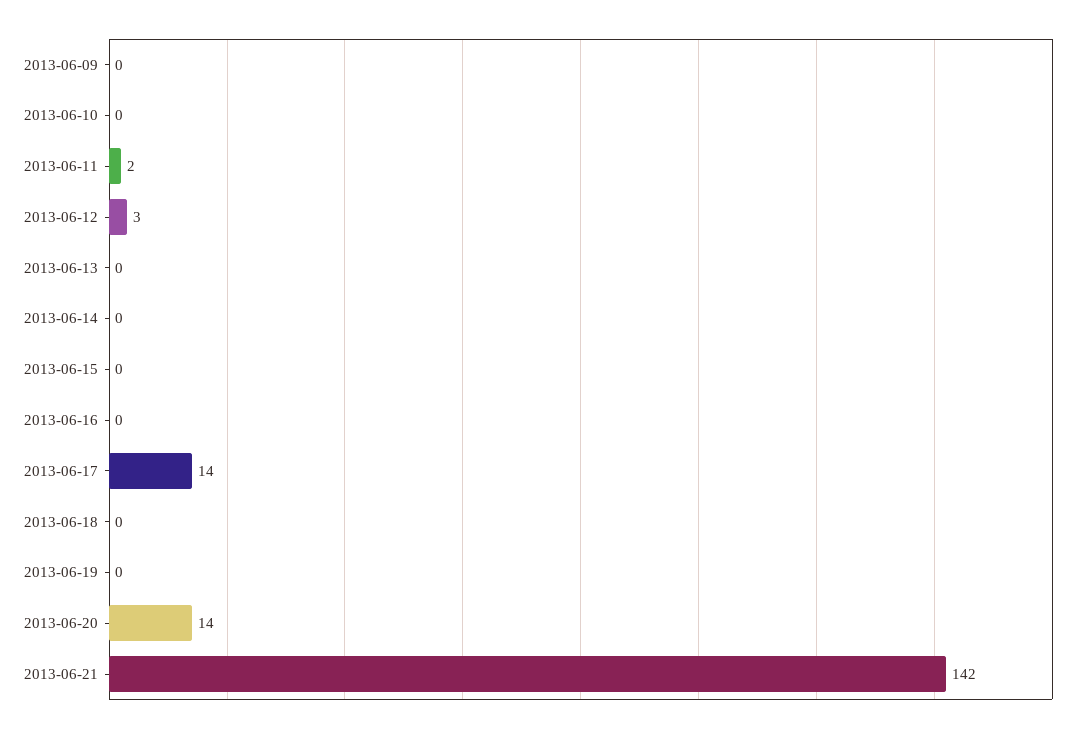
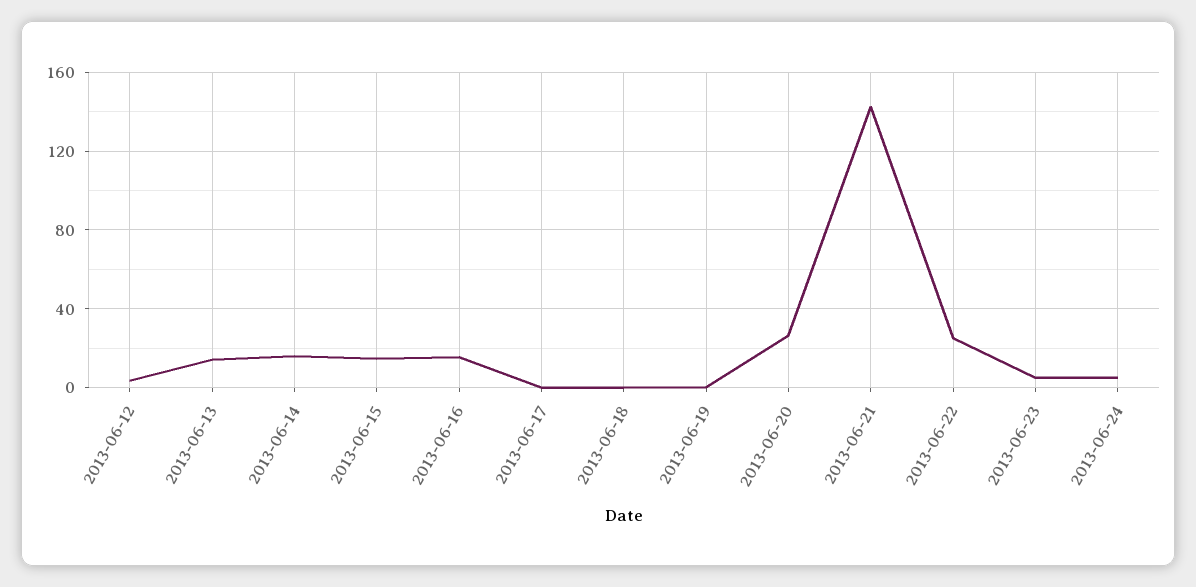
2013-06-09: 0 -> none
2013-06-10: 0 -> none
2013-06-11: 2 -> none
2013-06-13: 0 -> 15
2013-06-14: 0 -> 15
2013-06-15: 0 -> 15
2013-06-16: 0 -> 15
2013-06-17: 14 -> 0
2013-06-20: 14 -> 25
2013-06-22: none -> 25
2013-06-23: none -> 5
2013-06-24: none -> 5

